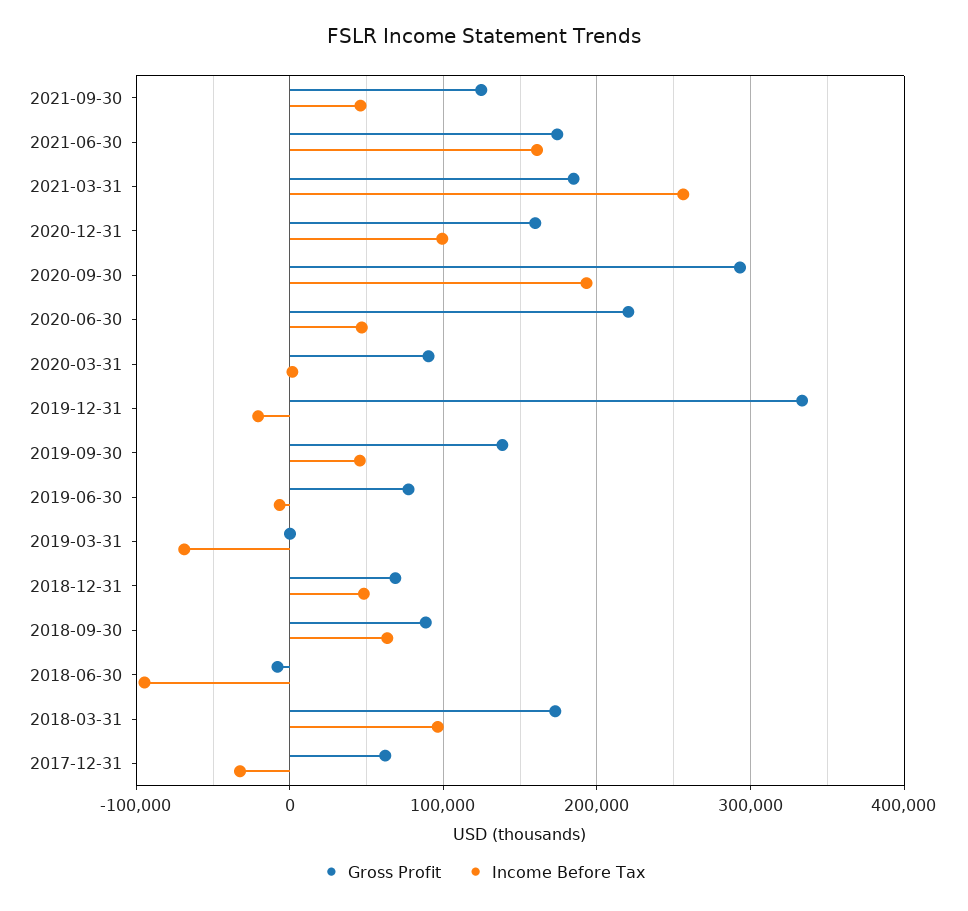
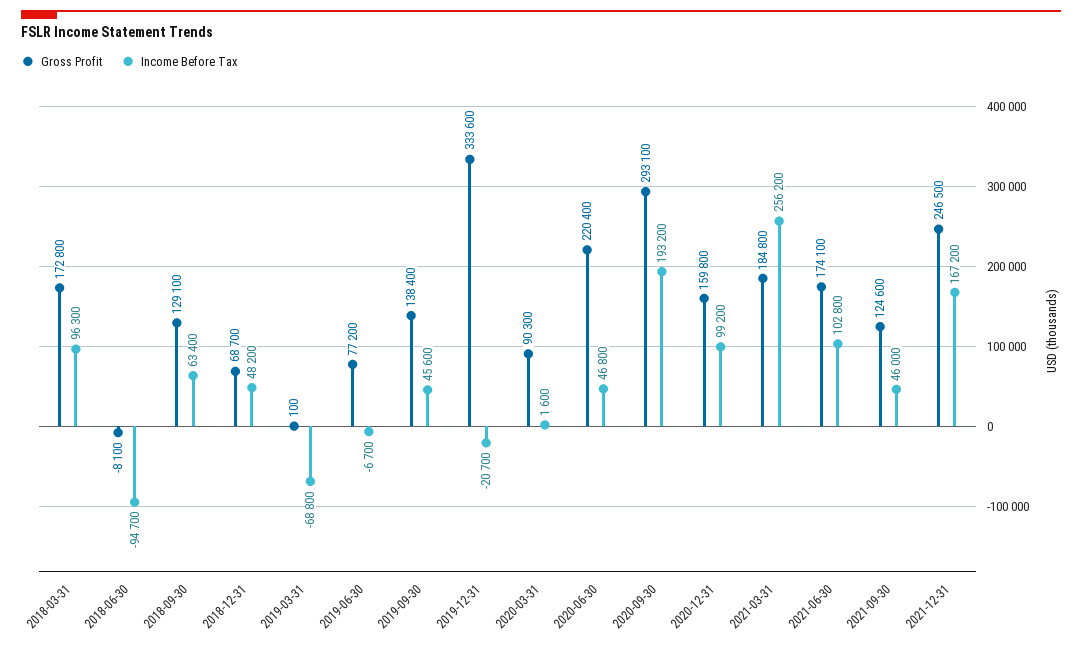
Income Before Tax, 2021-06-30: 160000 -> 102800
Gross Profit, 2018-09-30: 90000 -> 129100
Gross Profit, 2017-12-31: 60000 -> none
Income Before Tax, 2017-12-31: -30000 -> none
Gross Profit, 2021-12-31: none -> 246500
Income Before Tax, 2021-12-31: none -> 167200

